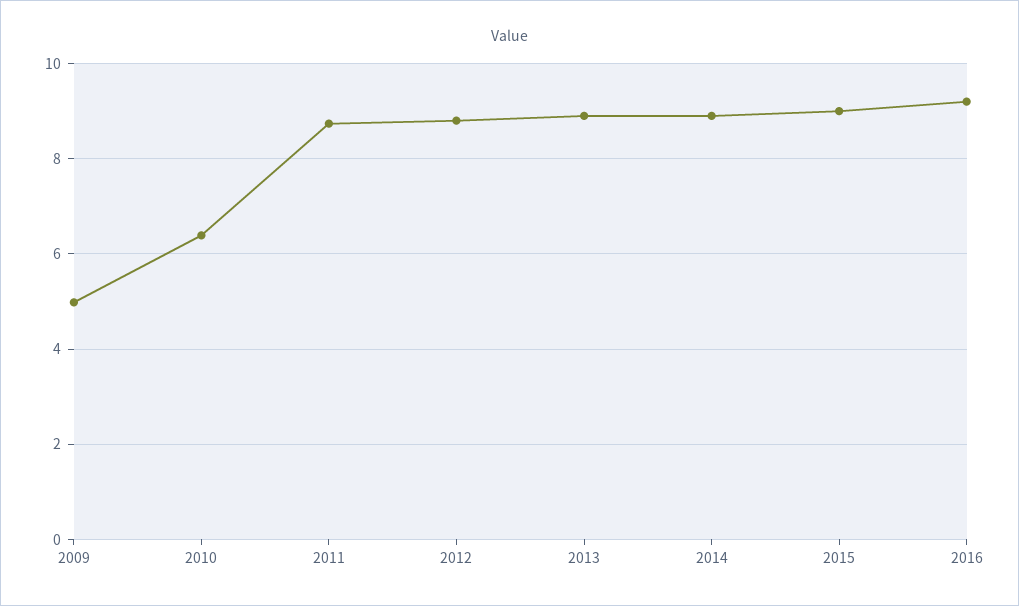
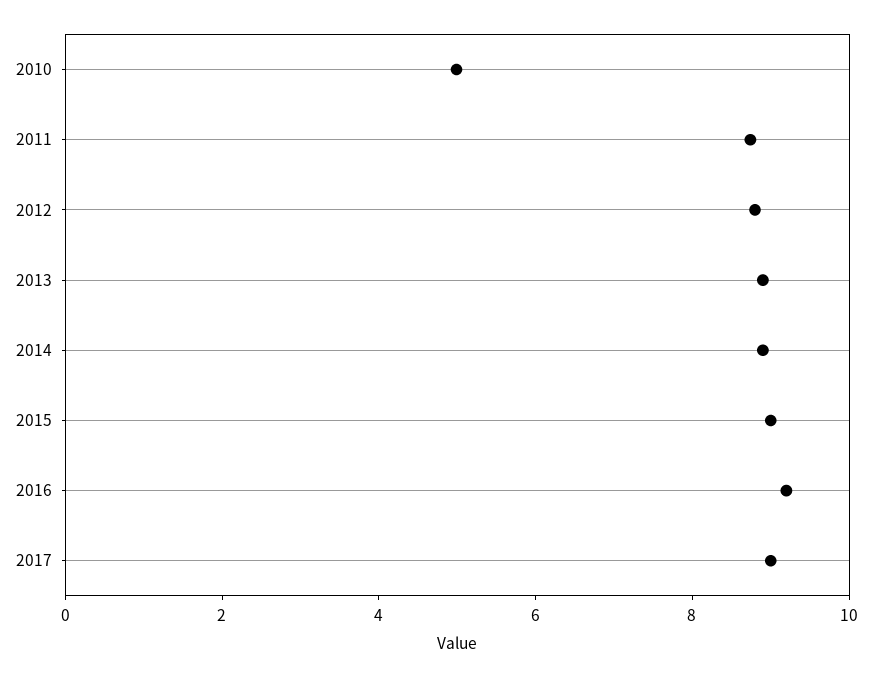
2009: 5 -> none
2010: 6.4 -> 5
2017: none -> 9

